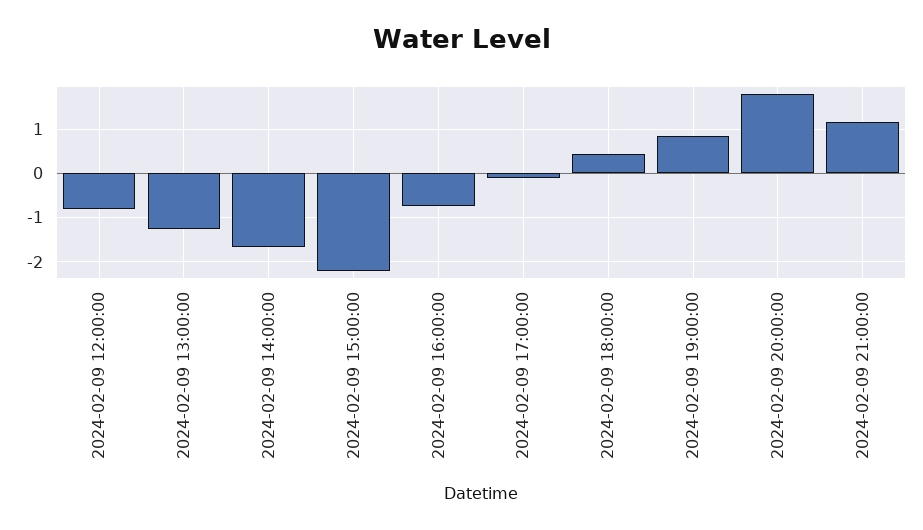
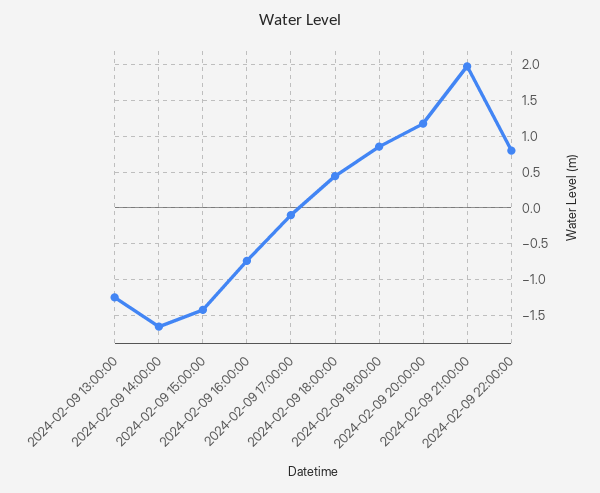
2024-02-09 12:00:00: -0.8 -> none
2024-02-09 15:00:00: -2.2 -> -1.4
2024-02-09 20:00:00: 1.8 -> 1.2
2024-02-09 21:00:00: 1.2 -> 2
2024-02-09 22:00:00: none -> 0.8

